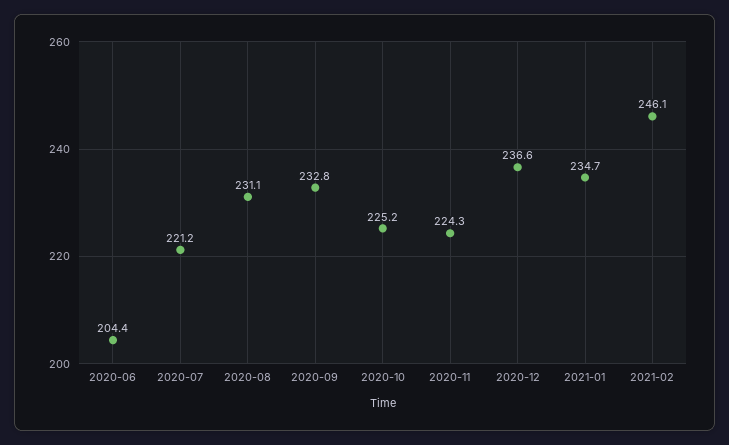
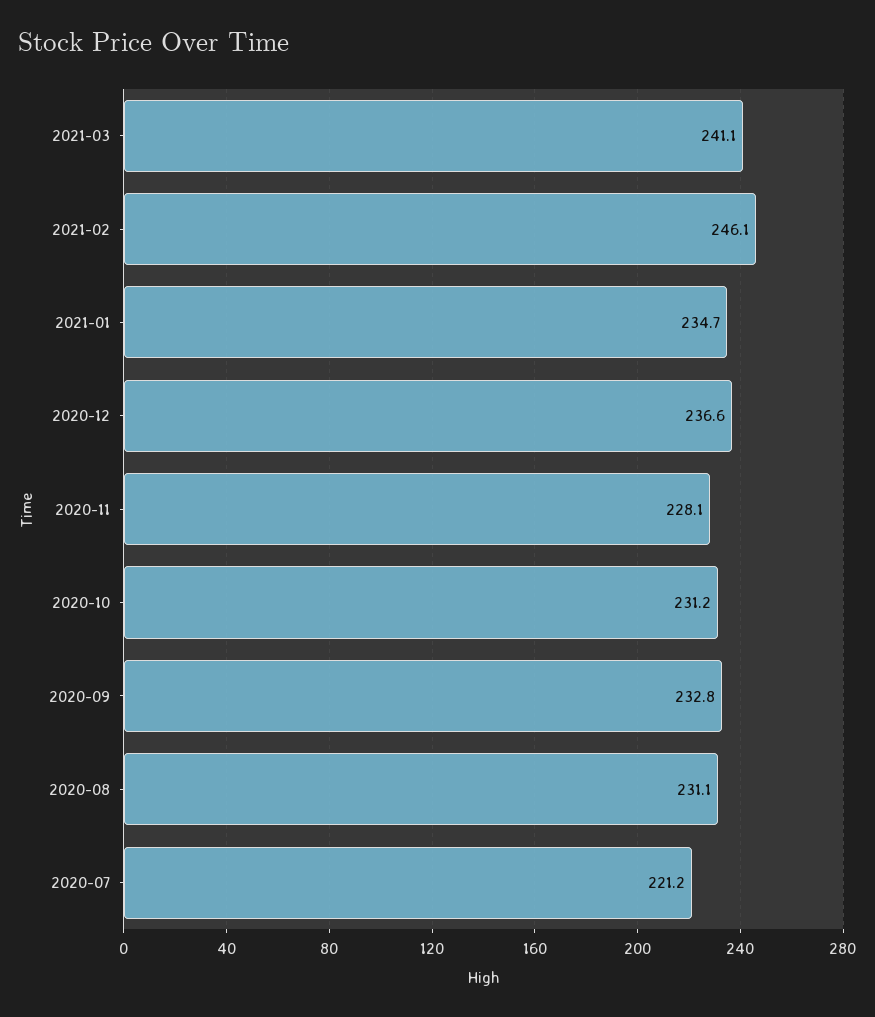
2020-06: 204.4 -> none
2020-10: 225.2 -> 231.2
2020-11: 224.3 -> 228.1
2021-03: none -> 241.1

